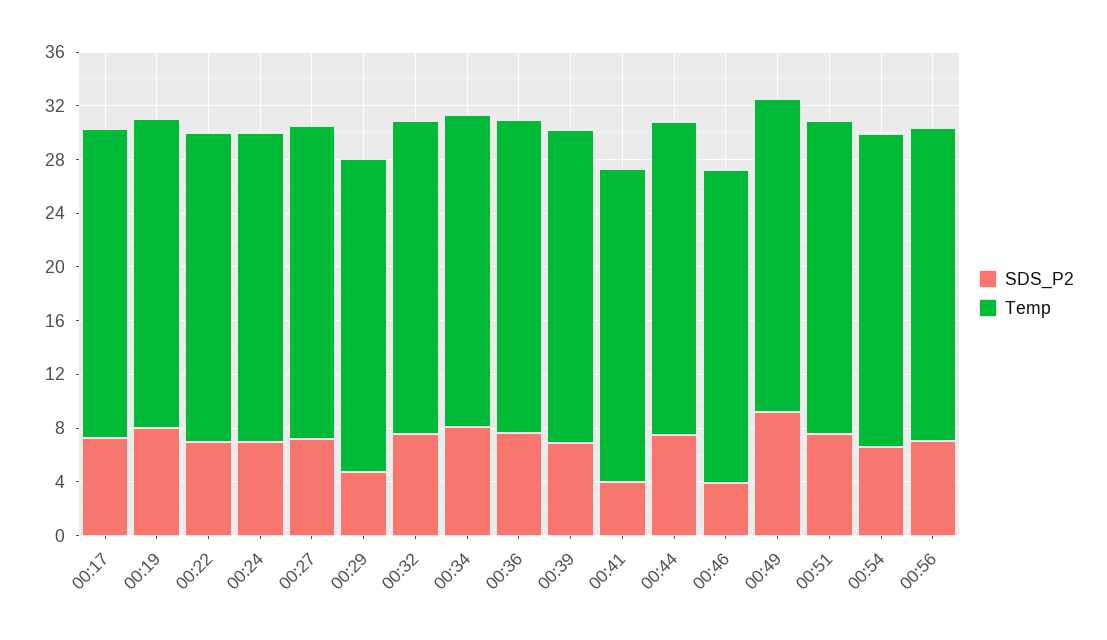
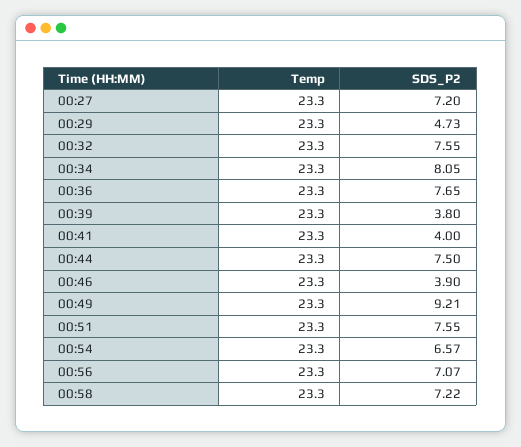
SDS_P2, 00:17: 7 -> none
Temp, 00:17: 23 -> none
SDS_P2, 00:19: 8 -> none
Temp, 00:19: 23 -> none
SDS_P2, 00:22: 7 -> none
Temp, 00:22: 23 -> none
SDS_P2, 00:24: 7 -> none
Temp, 00:24: 23 -> none
SDS_P2, 00:39: 7 -> 3.8
Temp, 00:58: none -> 23.3
SDS_P2, 00:58: none -> 7.22

